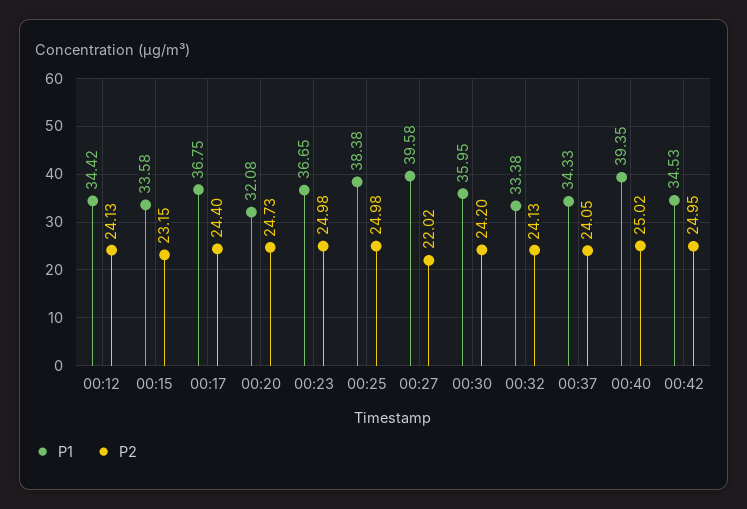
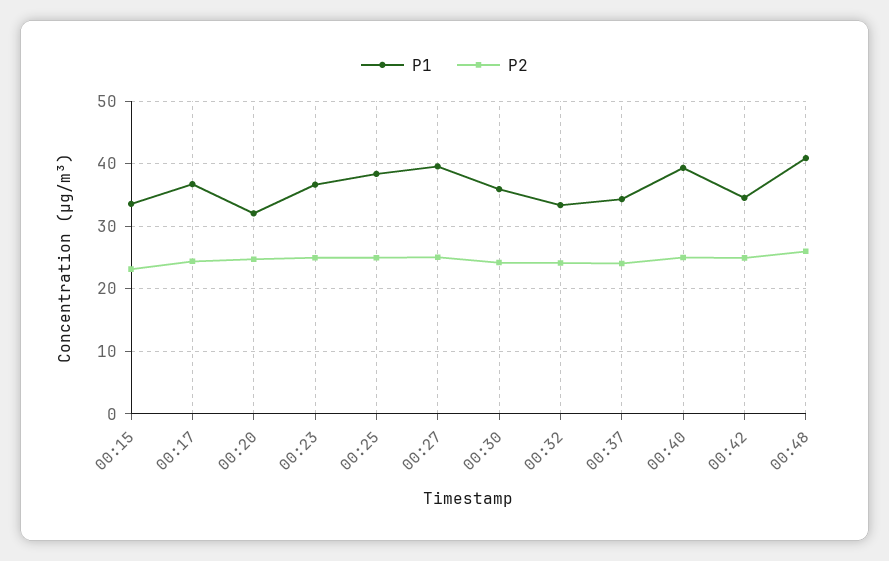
P1, 00:12: 34.42 -> none
P2, 00:12: 24.13 -> none
P2, 00:27: 22.02 -> 25
P1, 00:48: none -> 41
P2, 00:48: none -> 26

